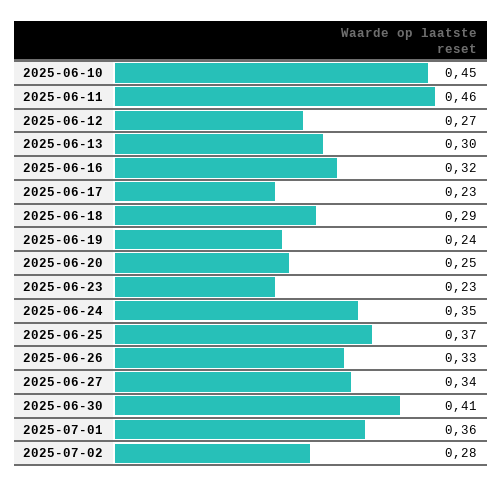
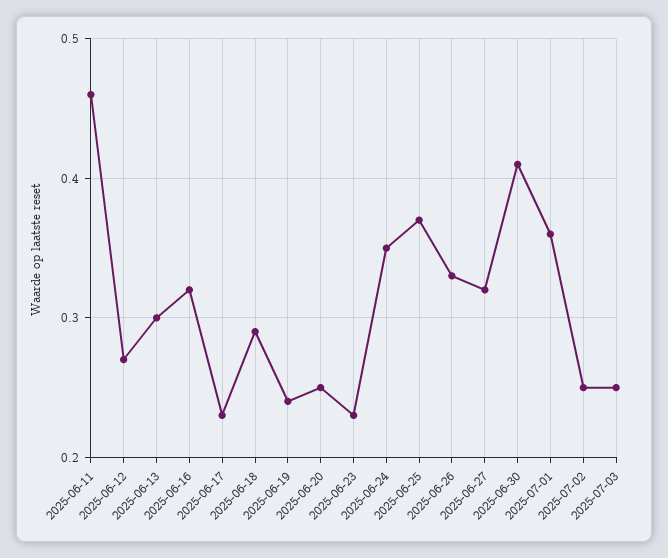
2025-06-10: 0.45 -> none
2025-06-27: 0.34 -> 0.32
2025-07-02: 0.28 -> 0.25
2025-07-03: none -> 0.25

